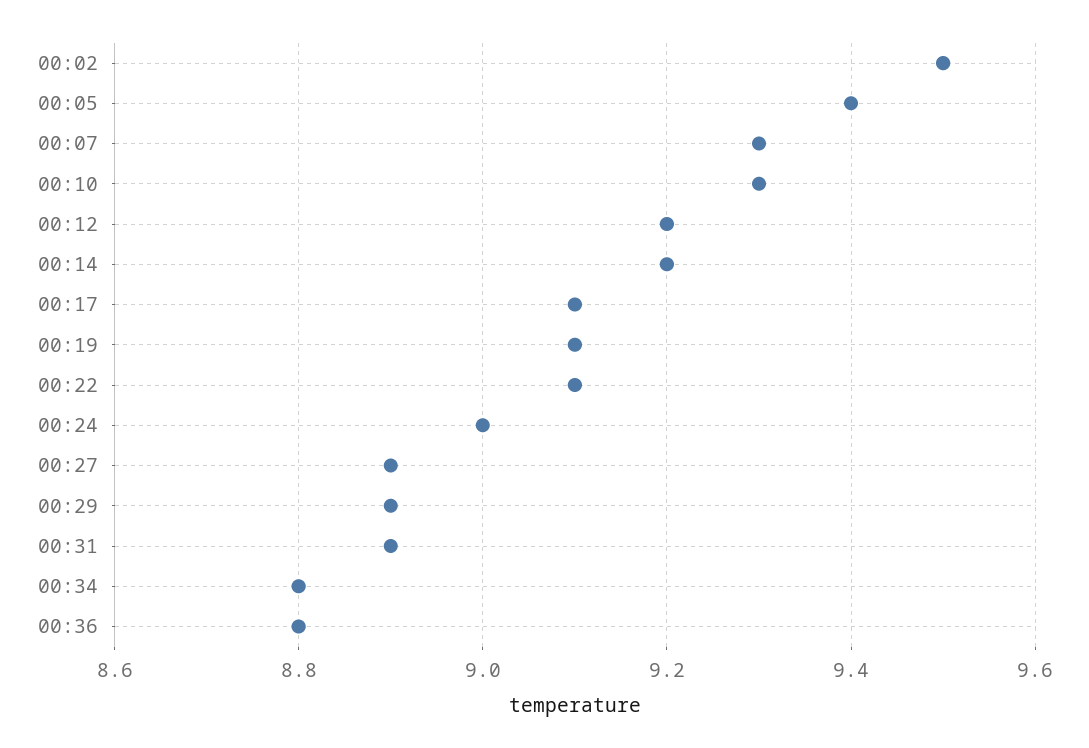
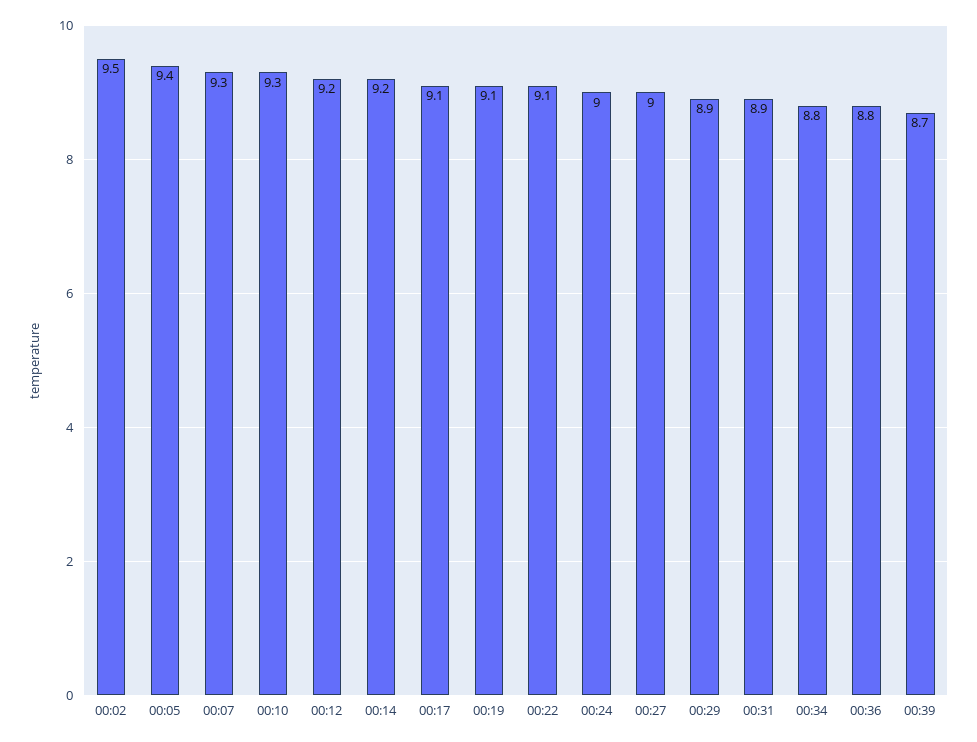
00:27: 8.9 -> 9
00:39: none -> 8.7

